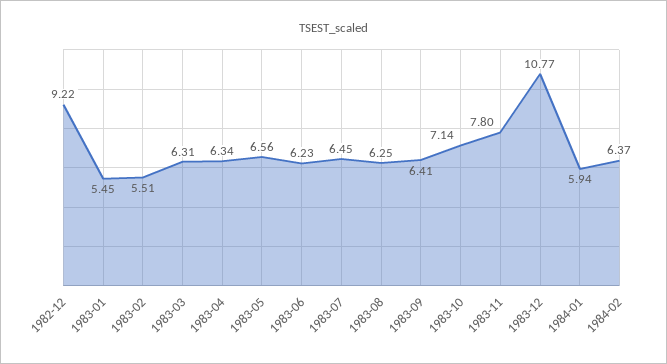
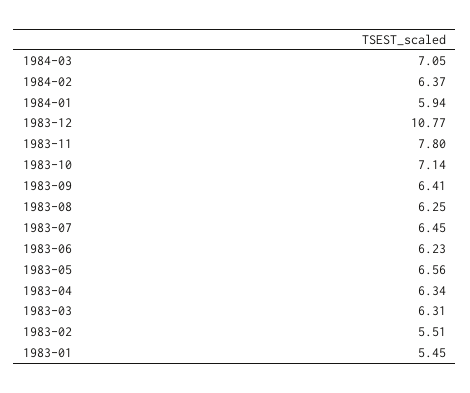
1982-12: 9.22 -> none
1984-03: none -> 7.05

